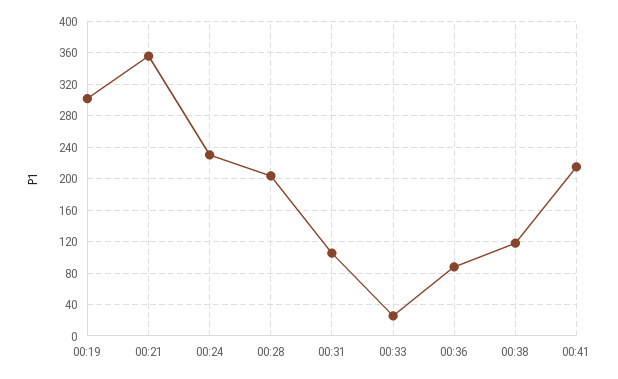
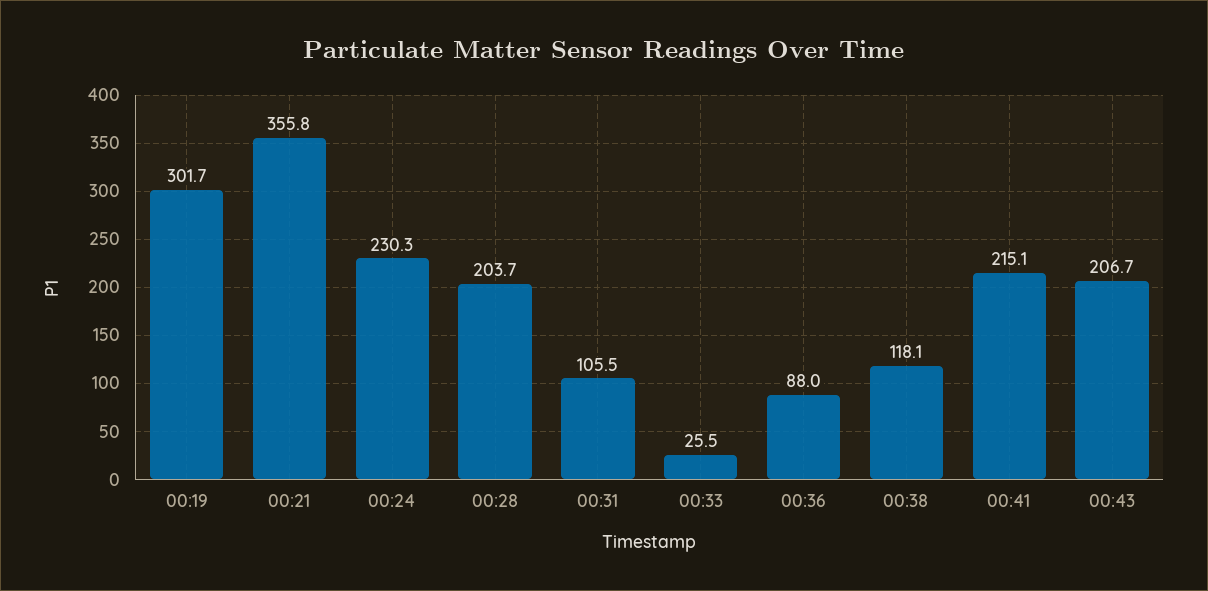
00:43: none -> 206.7

